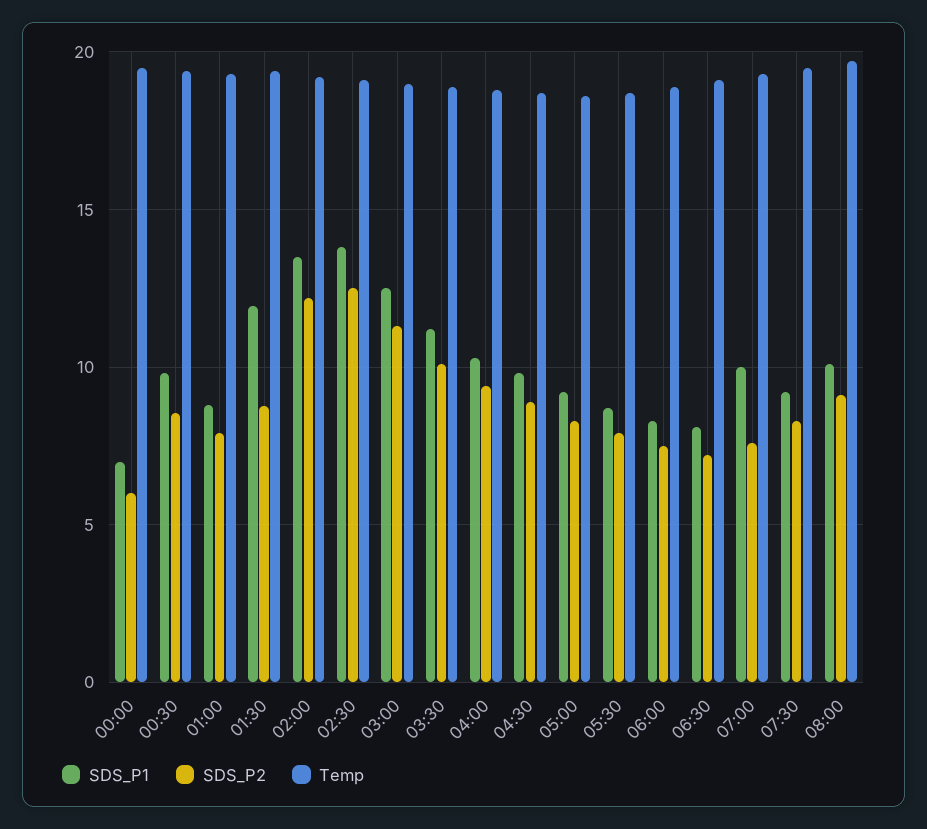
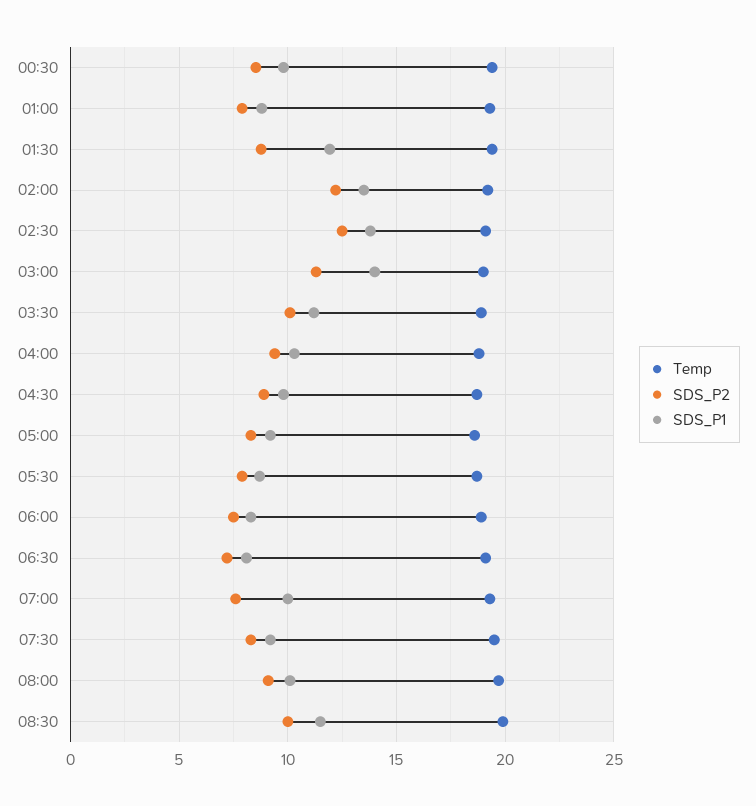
SDS_P1, 00:00: 7 -> none
SDS_P2, 00:00: 6 -> none
Temp, 00:00: 19.5 -> none
SDS_P1, 03:00: 12.5 -> 14
Temp, 08:30: none -> 20
SDS_P2, 08:30: none -> 10
SDS_P1, 08:30: none -> 11.5

